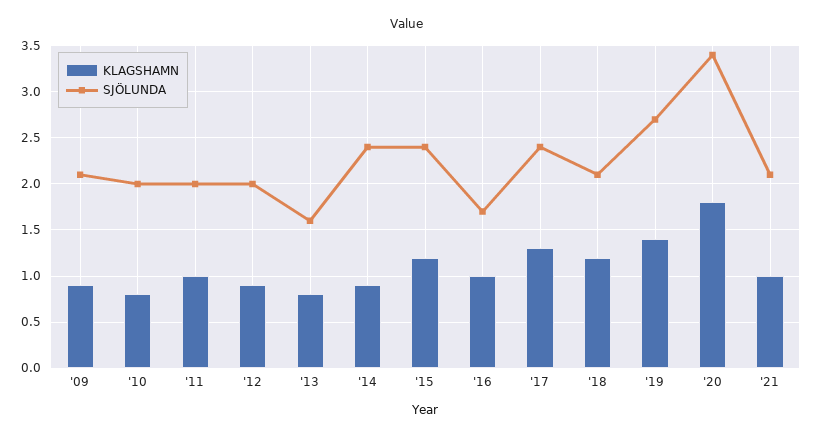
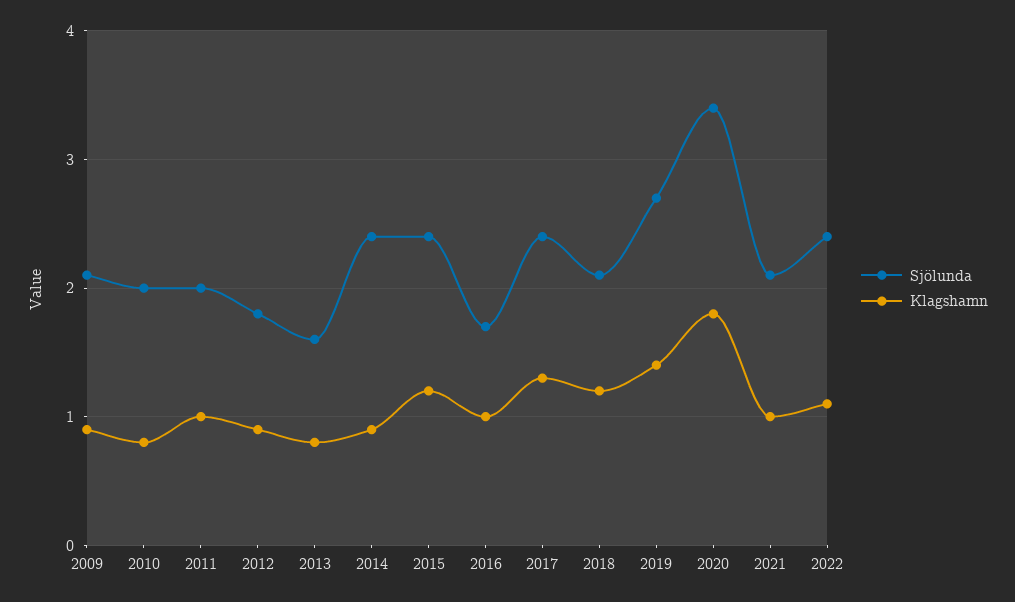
SJÖLUNDA, '12: 2 -> 1.8
SJÖLUNDA, 2022: none -> 2.4
KLAGSHAMN, 2022: none -> 1.1

